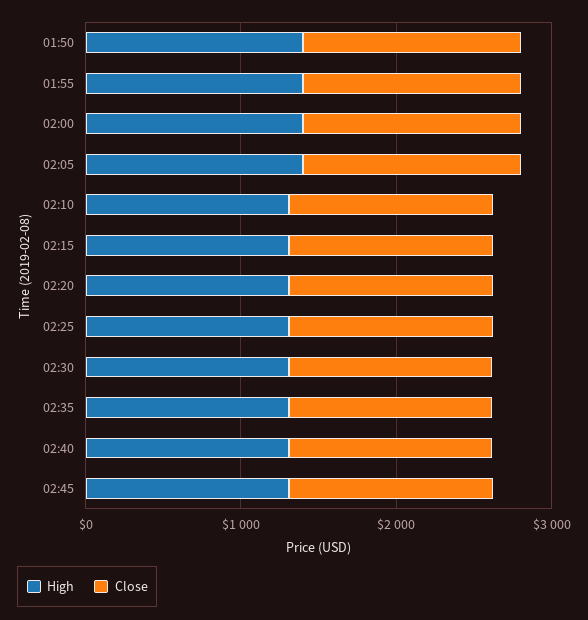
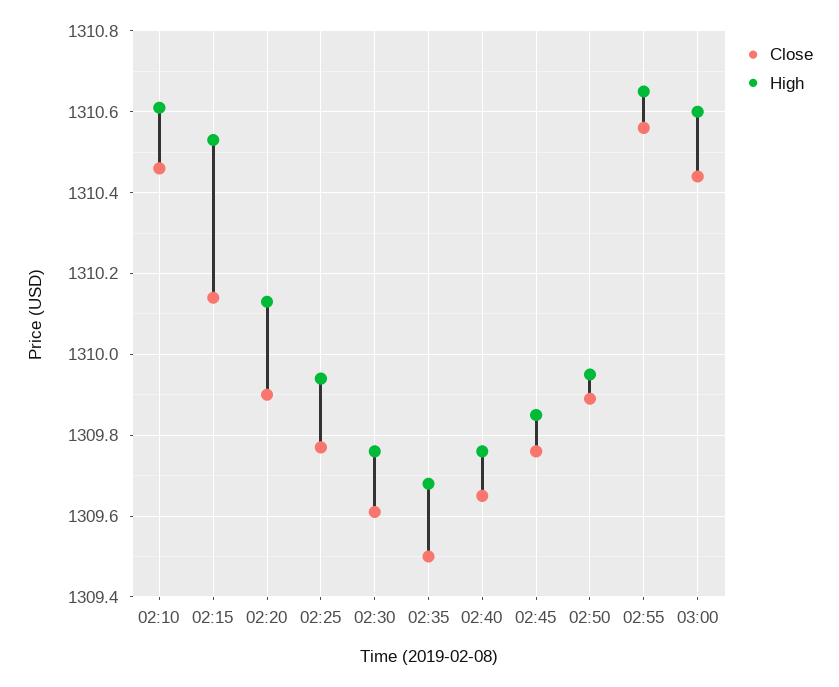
High, 01:50: 1400 -> none
Close, 01:50: 1400 -> none
High, 01:55: 1400 -> none
Close, 01:55: 1400 -> none
High, 02:00: 1400 -> none
Close, 02:00: 1400 -> none
High, 02:05: 1400 -> none
Close, 02:05: 1400 -> none
Close, 02:50: none -> 1309.9
High, 02:50: none -> 1309.95
Close, 02:55: none -> 1310.55
High, 02:55: none -> 1310.65
Close, 03:00: none -> 1310.45
High, 03:00: none -> 1310.6

